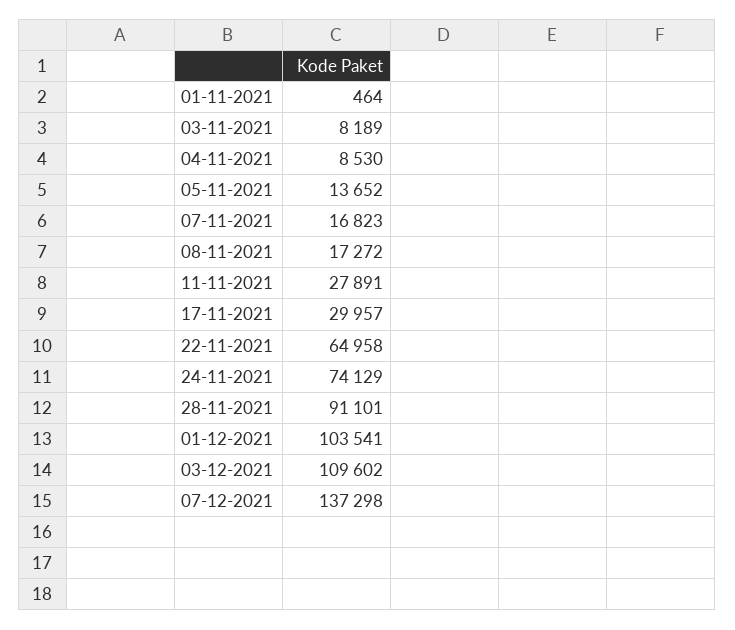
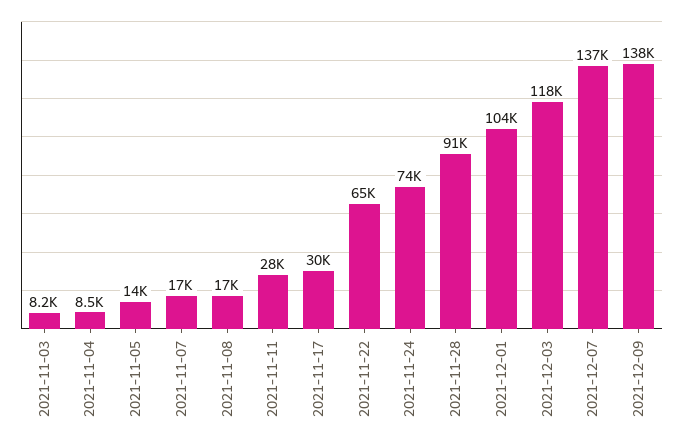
01-11-2021: 464 -> none
03-12-2021: 109602 -> 118000
2021-12-09: none -> 138000

